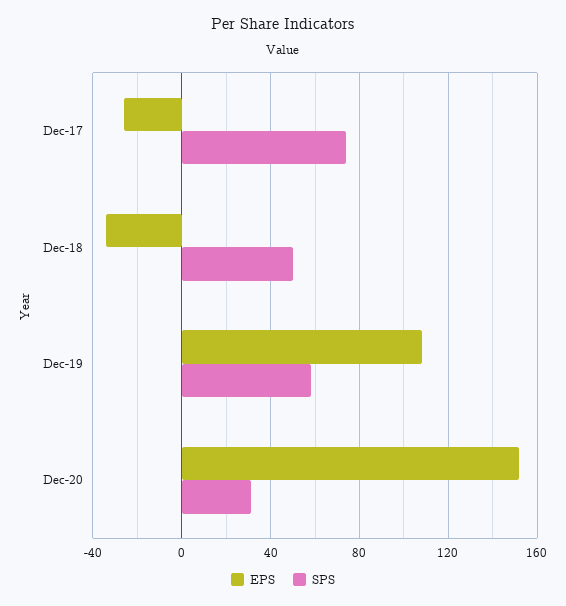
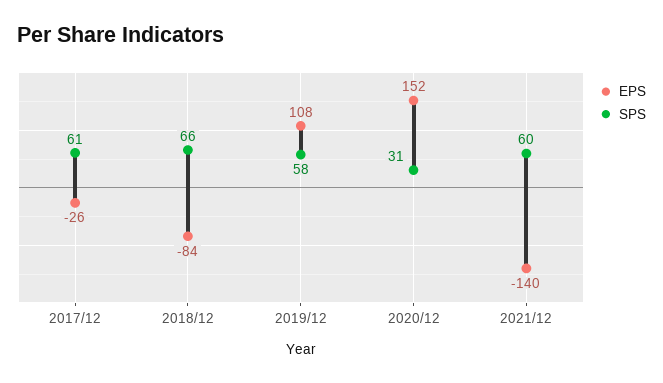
SPS, Dec-17: 75 -> 61
EPS, Dec-18: -35 -> -84
SPS, Dec-18: 50 -> 66
EPS, 2021/12: none -> -140
SPS, 2021/12: none -> 60

